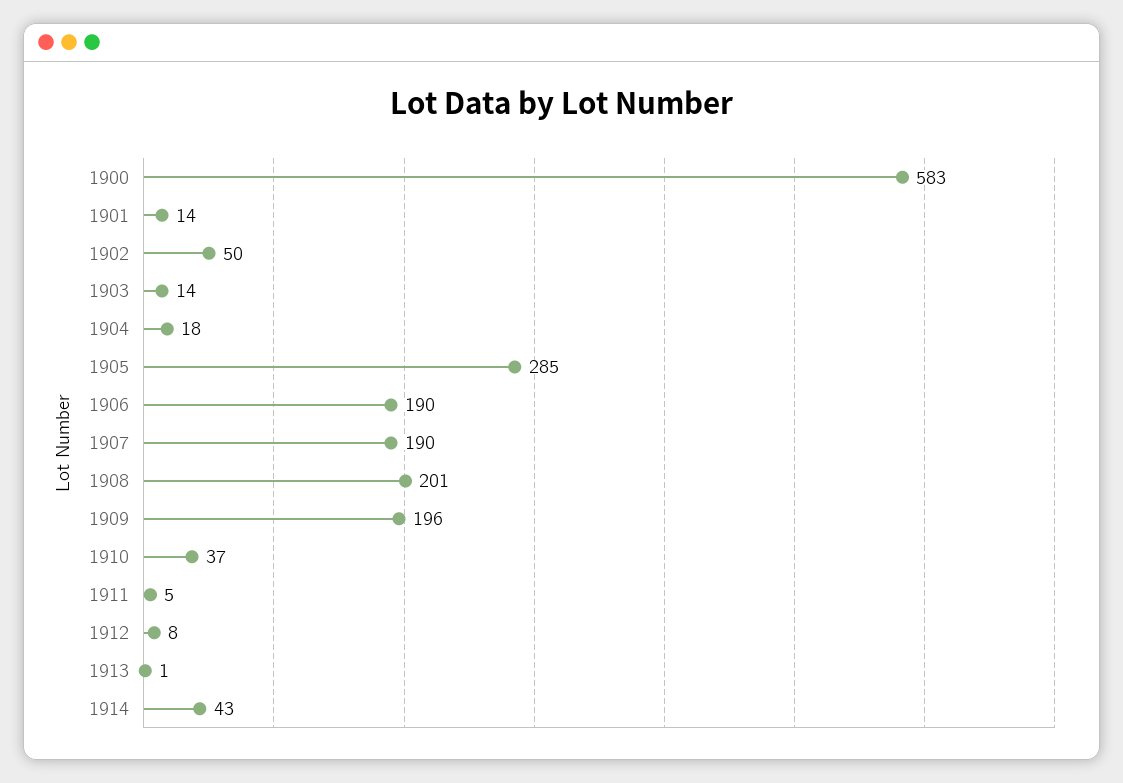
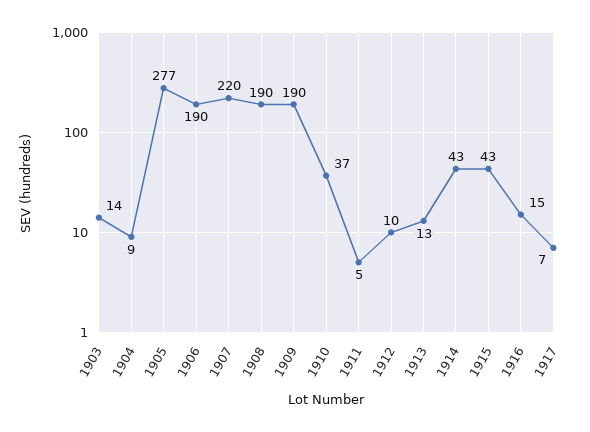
1900: 583 -> none
1901: 14 -> none
1902: 50 -> none
1904: 18 -> 9
1905: 285 -> 277
1907: 190 -> 220
1908: 201 -> 190
1909: 196 -> 190
1912: 8 -> 10
1913: 1 -> 13
1915: none -> 43
1916: none -> 15
1917: none -> 7

